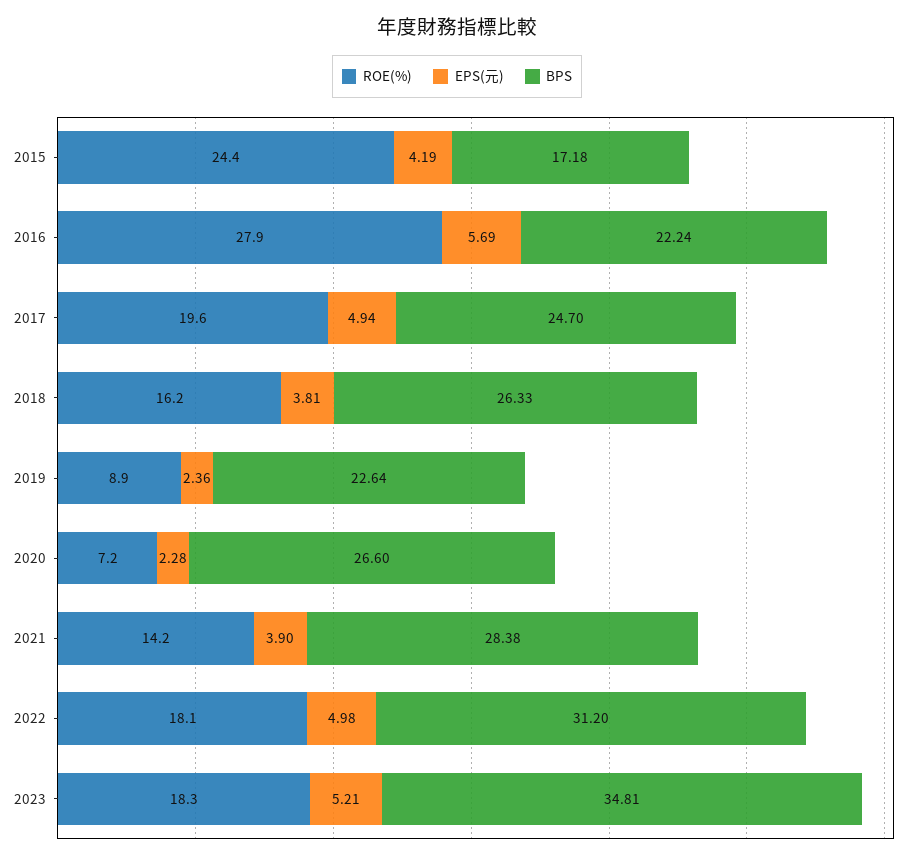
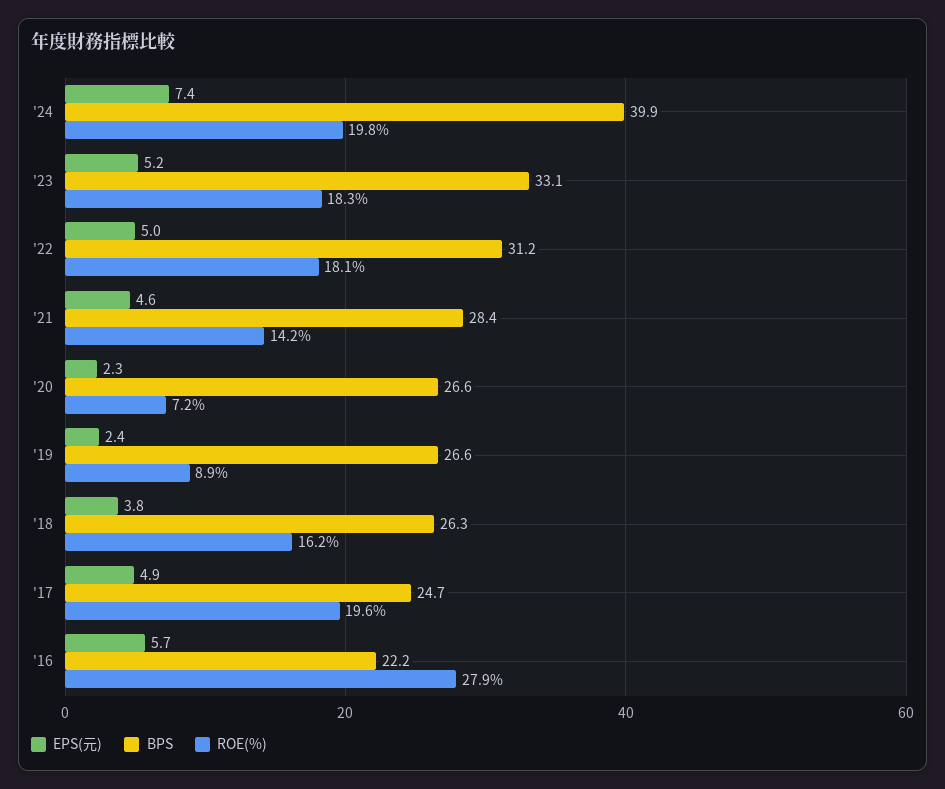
ROE(%), 2015: 24.4 -> none
EPS(元), 2015: 4.19 -> none
BPS, 2015: 17.18 -> none
BPS, 2019: 22.64 -> 26.6
EPS(元), 2021: 3.9 -> 4.6
BPS, 2023: 34.81 -> 33.1
EPS(元), '24: none -> 7.4
BPS, '24: none -> 39.9
ROE(%), '24: none -> 19.8

